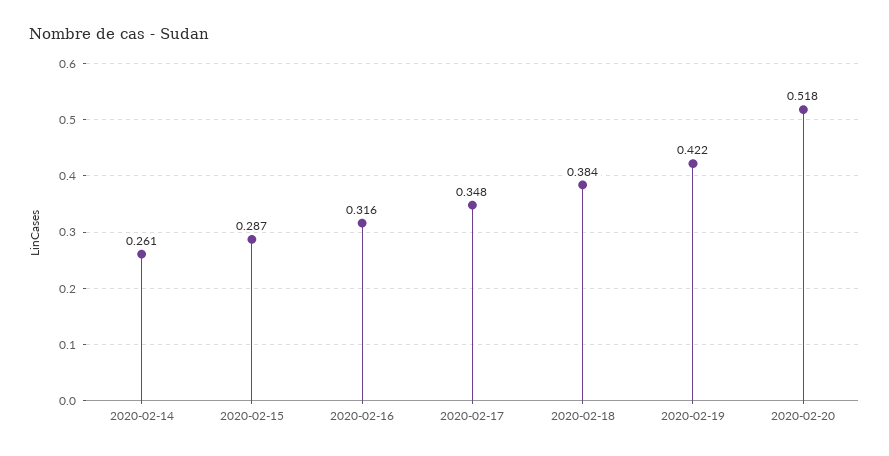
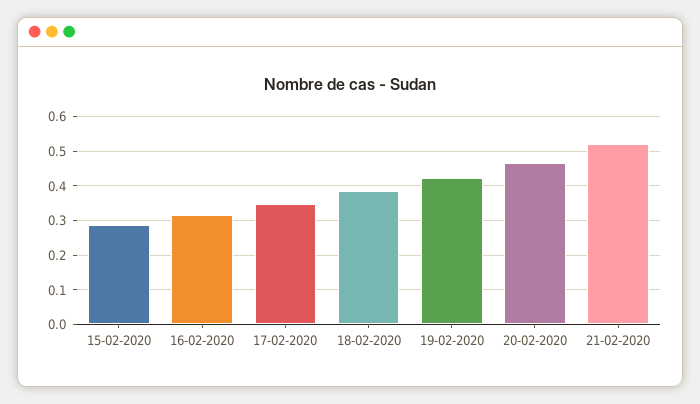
2020-02-14: 0.261 -> none
2020-02-20: 0.518 -> 0.46
21-02-2020: none -> 0.52

